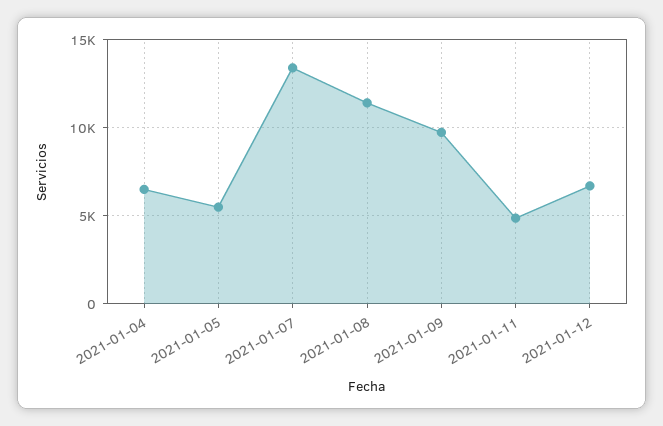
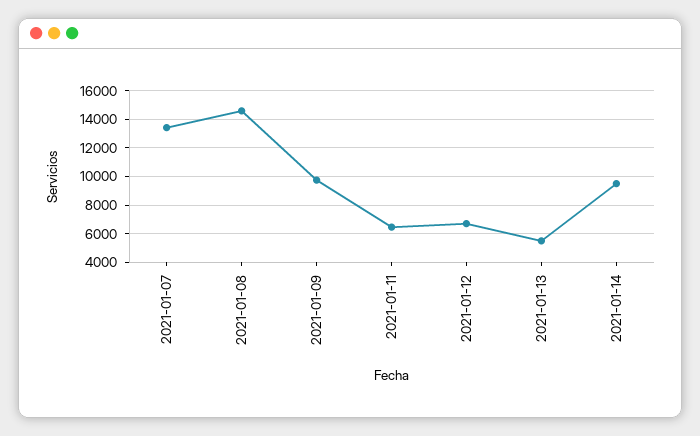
2021-01-04: 6500 -> none
2021-01-05: 5500 -> none
2021-01-08: 11500 -> 14500
2021-01-11: 5000 -> 6500
2021-01-13: none -> 5500
2021-01-14: none -> 9500

